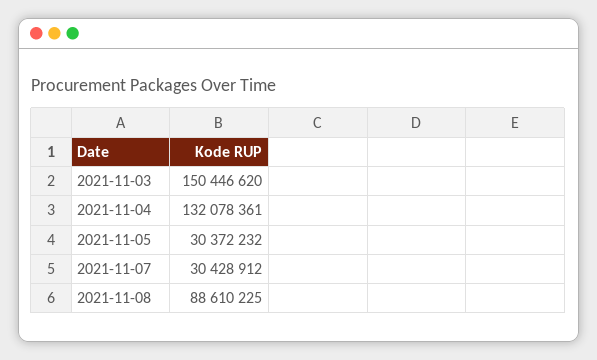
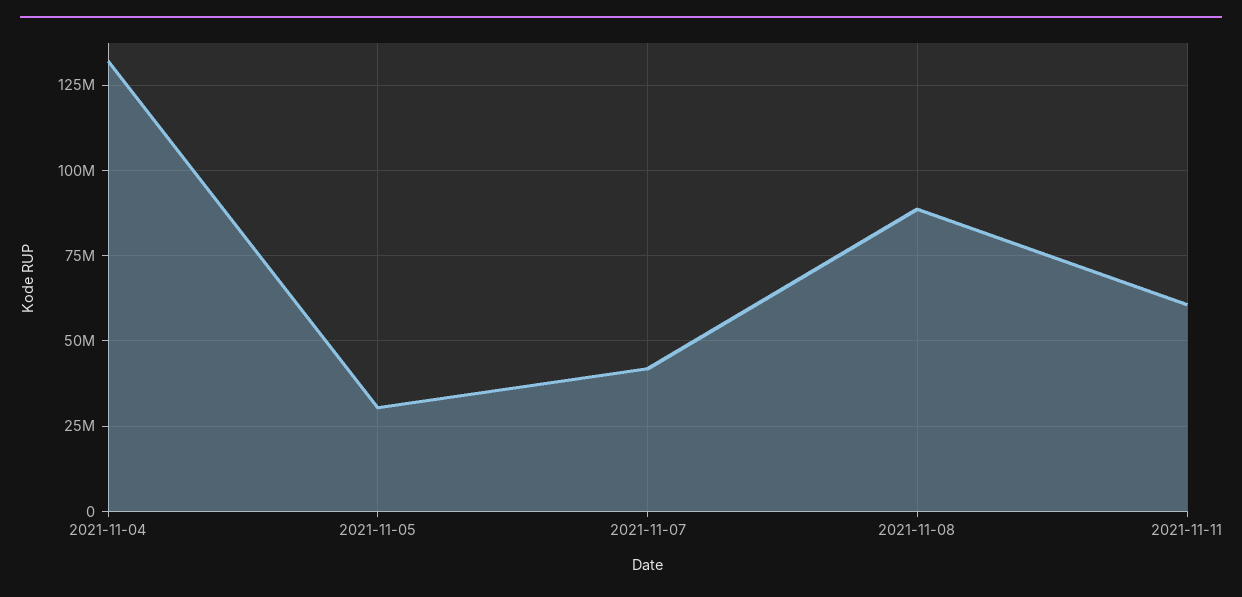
2021-11-03: 150446620 -> none
2021-11-07: 30428912 -> 42500000
2021-11-11: none -> 60000000

